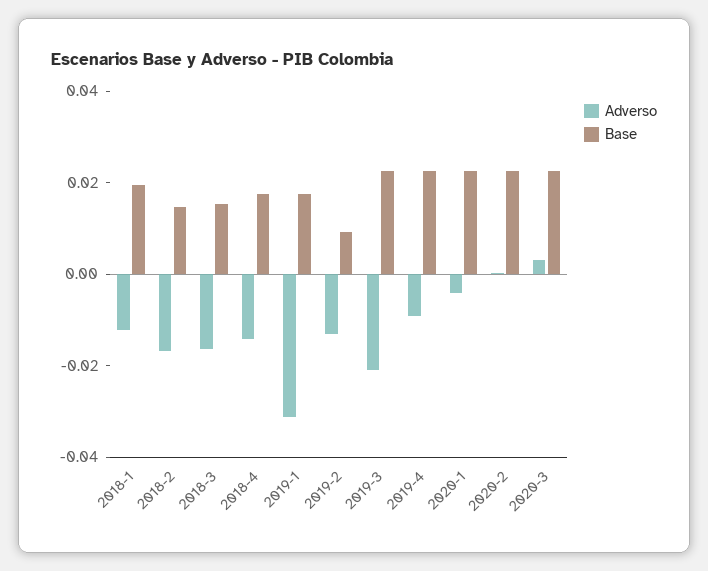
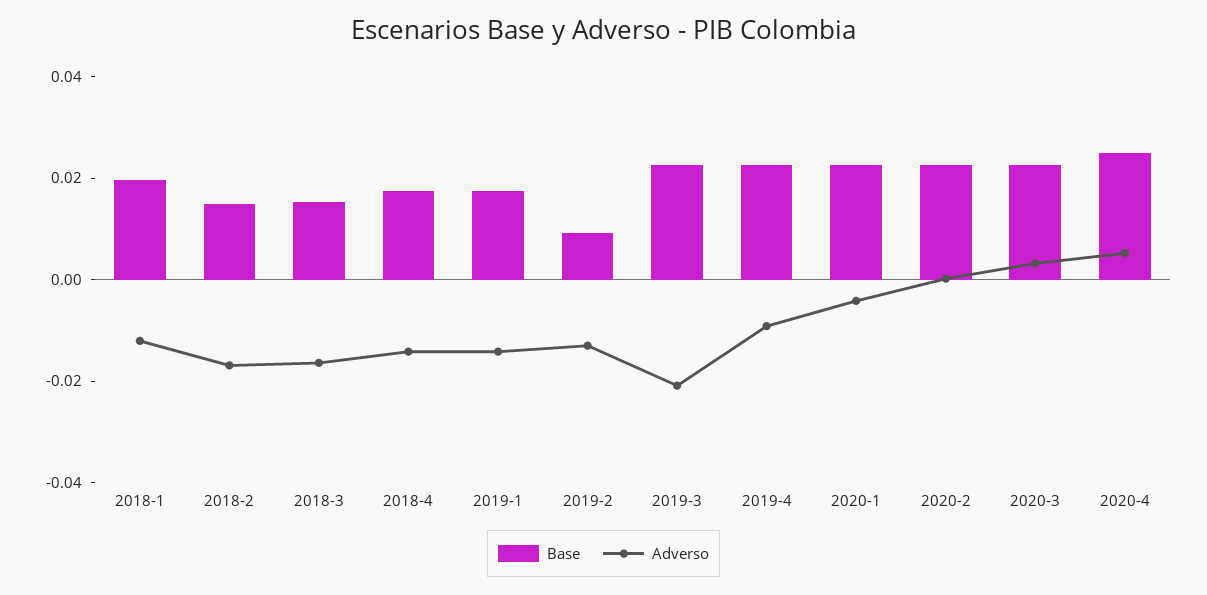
Adverso, 2019-1: -0.03 -> -0.015
Base, 2020-4: none -> 0.025
Adverso, 2020-4: none -> 0.005

